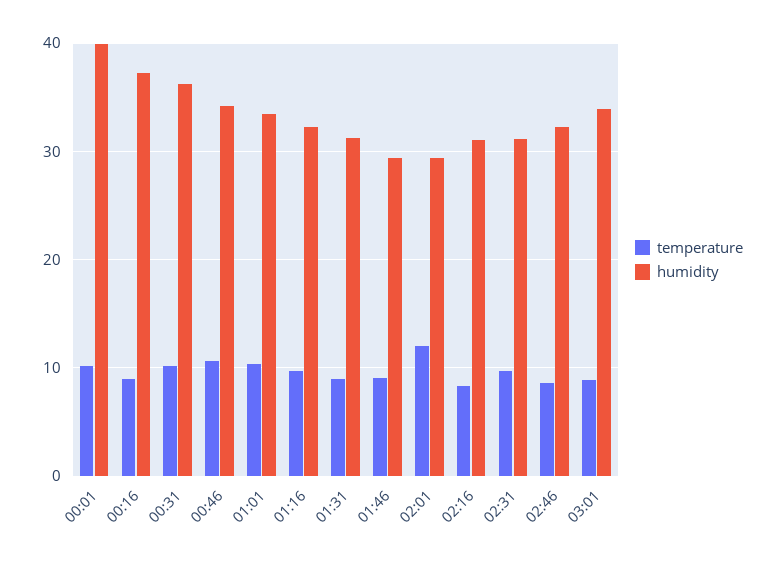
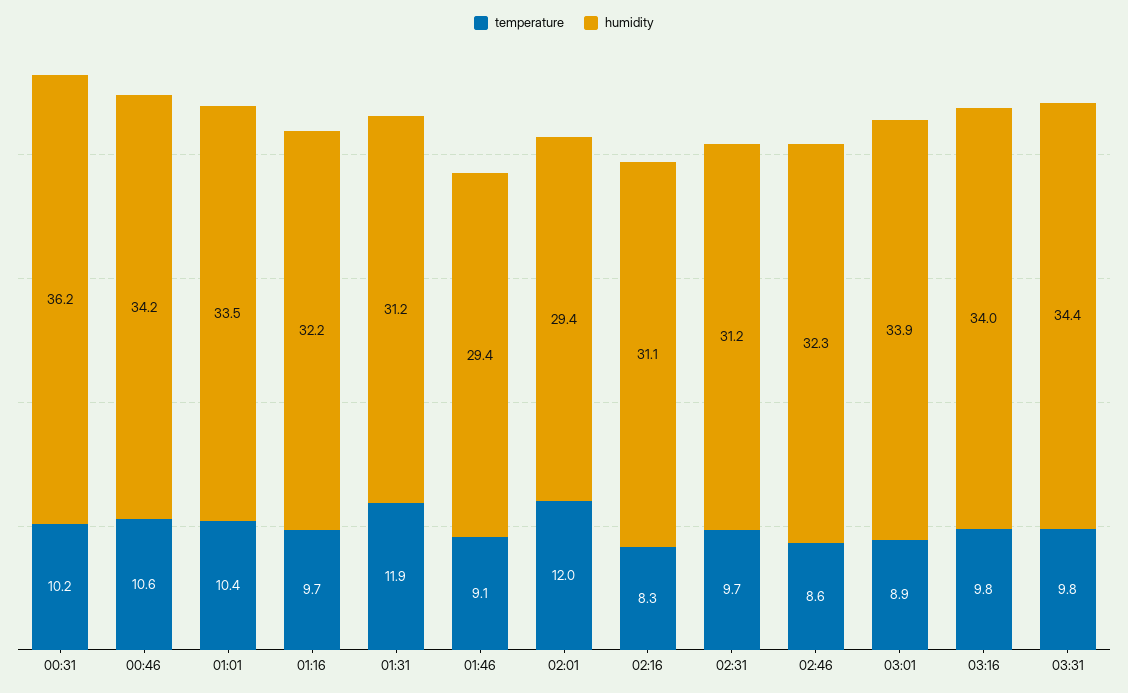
temperature, 00:01: 10 -> none
humidity, 00:01: 40 -> none
temperature, 00:16: 9 -> none
humidity, 00:16: 37 -> none
temperature, 01:31: 9 -> 11.9
temperature, 03:16: none -> 9.8
humidity, 03:16: none -> 34
temperature, 03:31: none -> 9.8
humidity, 03:31: none -> 34.4

